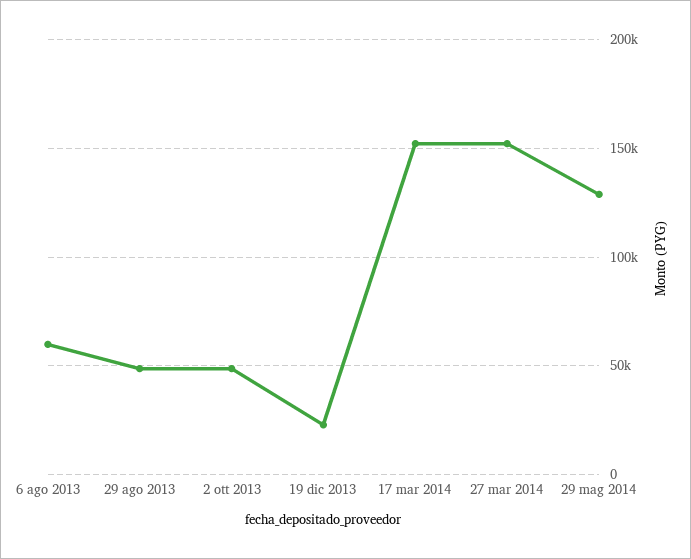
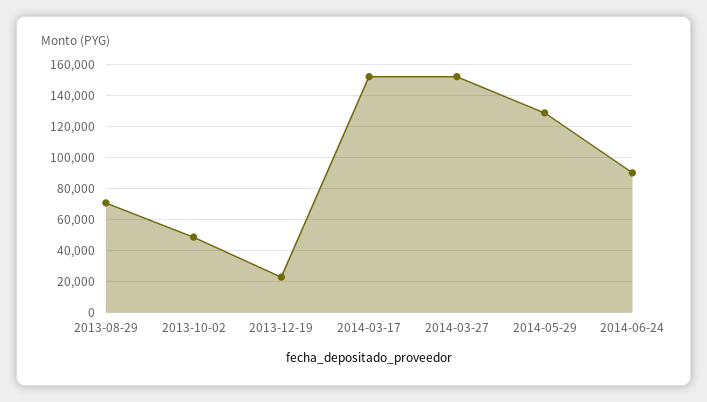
6 ago 2013: 60000 -> none
29 ago 2013: 50000 -> 70000
2014-06-24: none -> 90000

